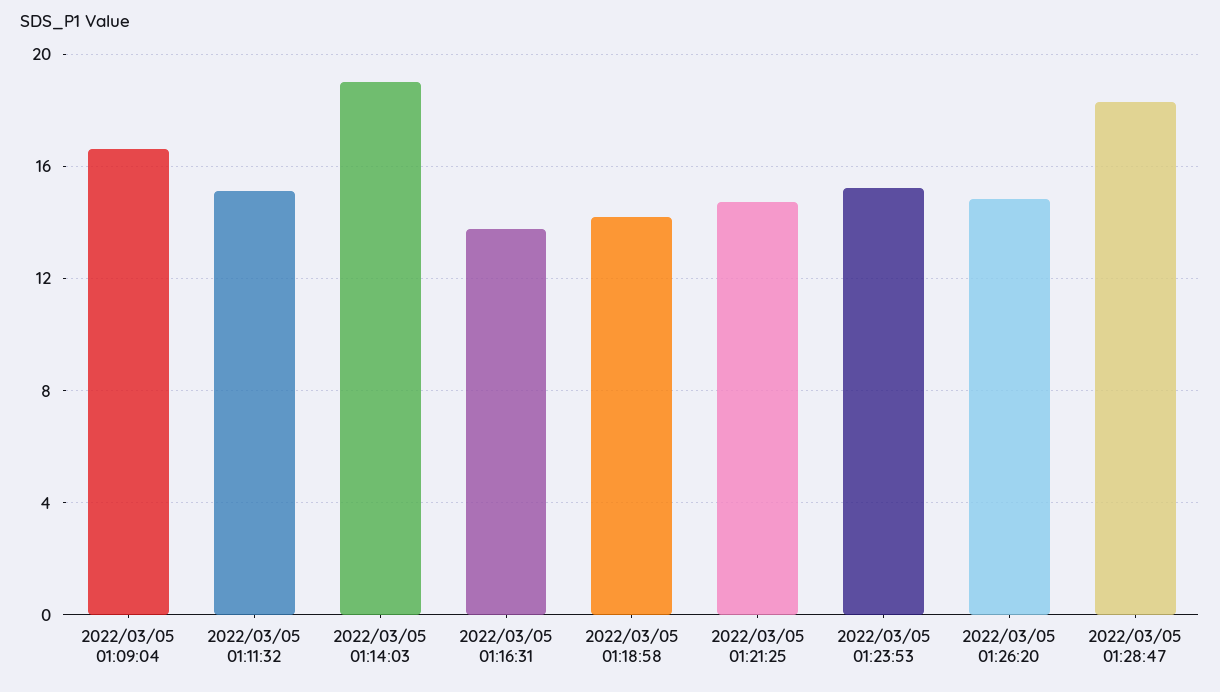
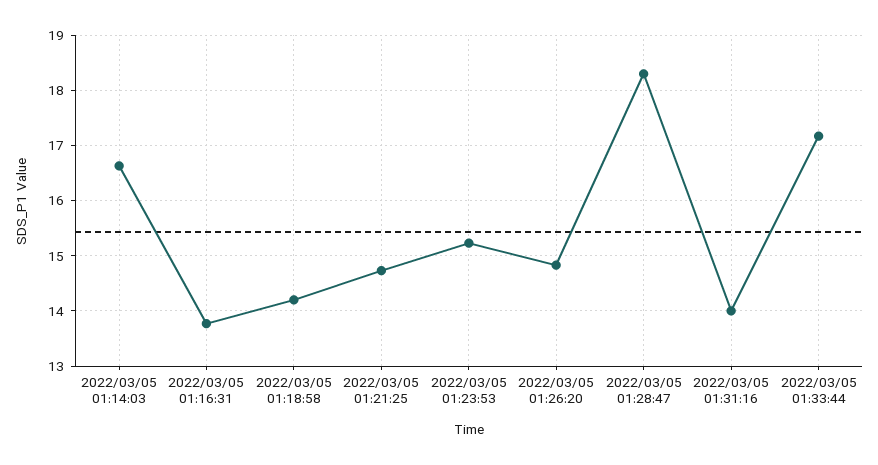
2022/03/05 01:09:04: 16.5 -> none
2022/03/05 01:11:32: 15 -> none
2022/03/05 01:14:03: 19 -> 16.6
2022/03/05 01:31:16: none -> 14
2022/03/05 01:33:44: none -> 17.2

